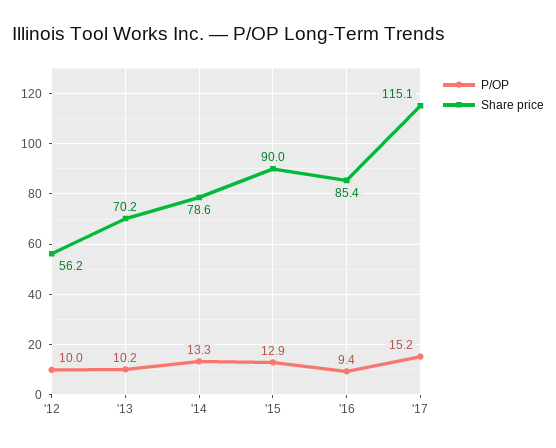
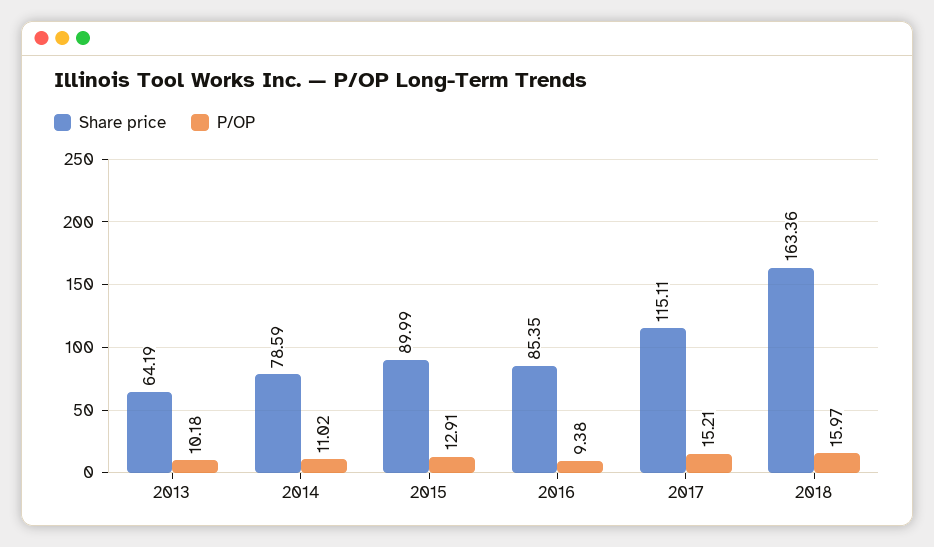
P/OP, '12: 10 -> none
Share price, '12: 56.2 -> none
Share price, '13: 70.2 -> 64.19
P/OP, '14: 13.3 -> 11.02
Share price, 2018: none -> 163.36
P/OP, 2018: none -> 15.97

